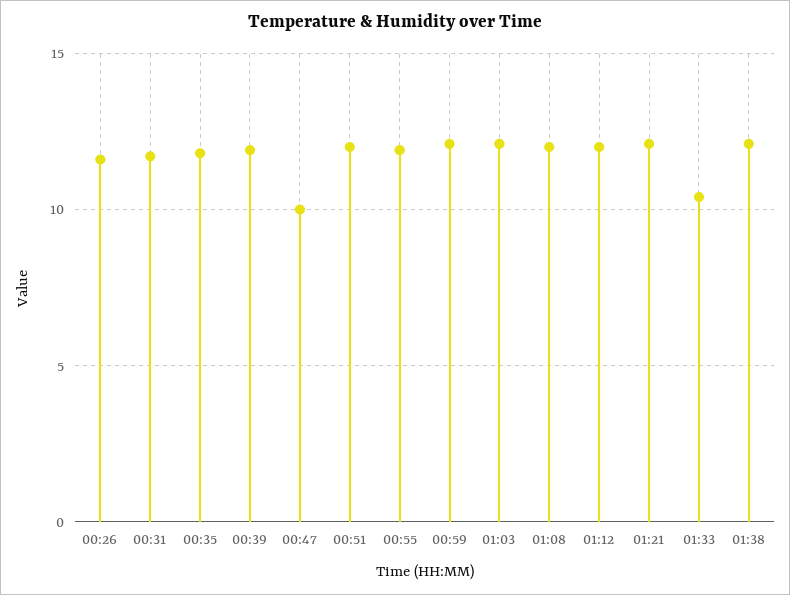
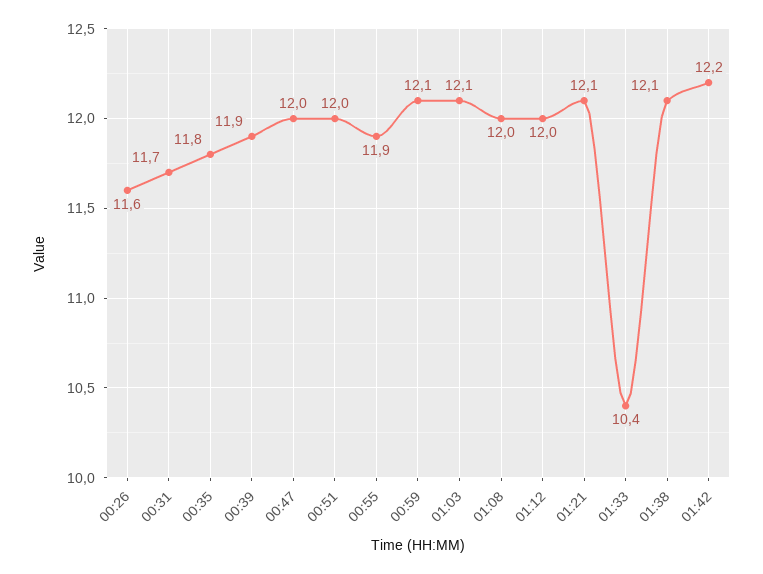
00:47: 10 -> 12
01:42: none -> 12.2

